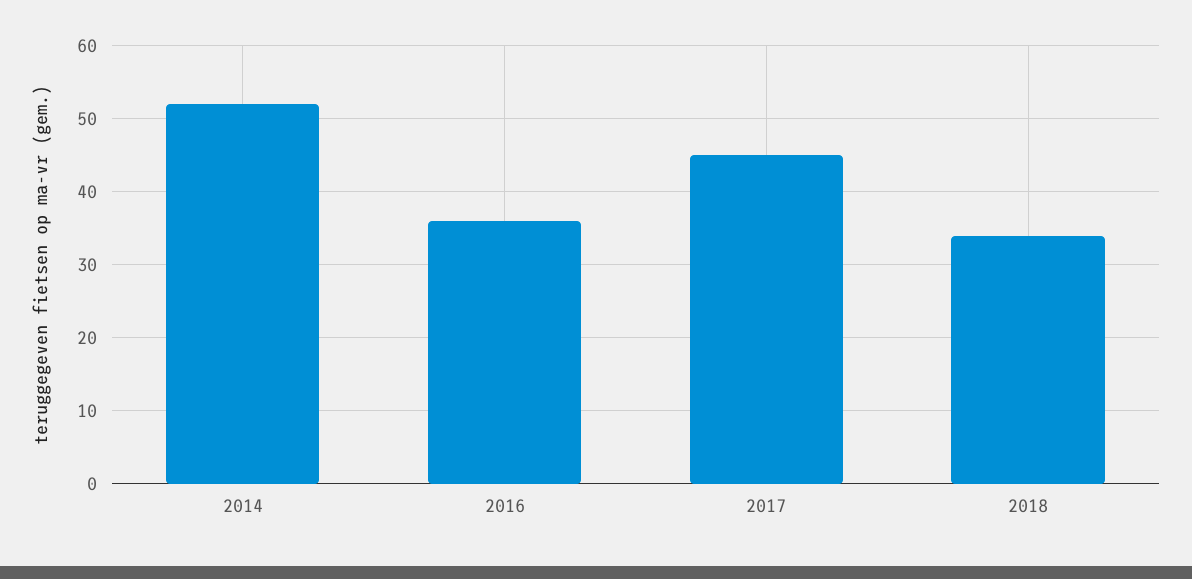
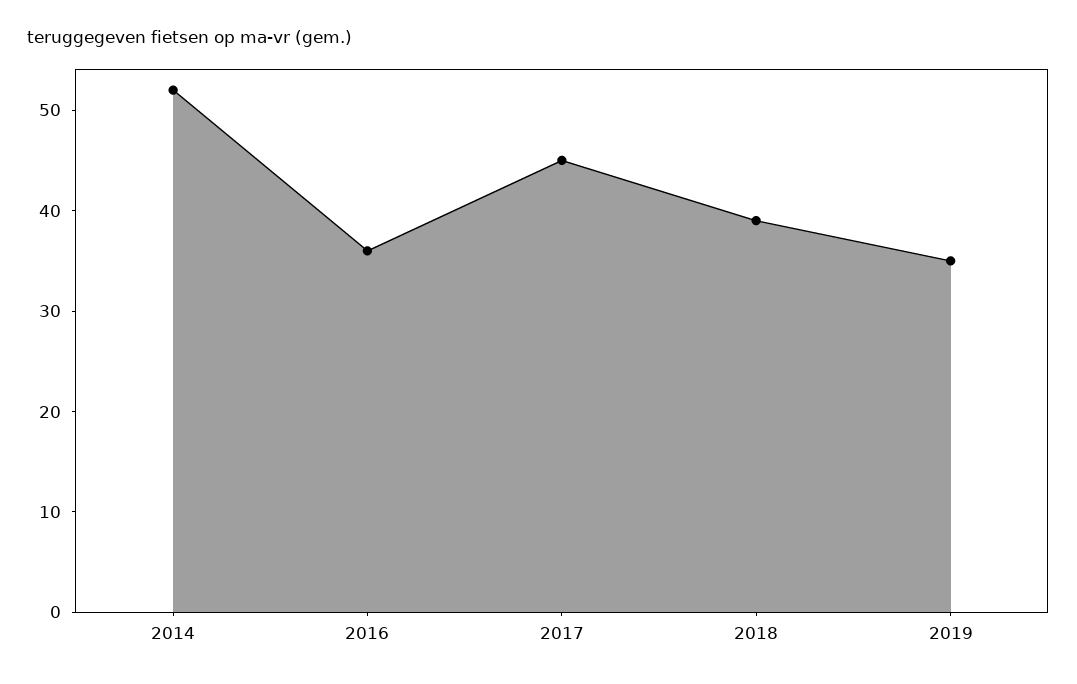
2018: 34 -> 39
2019: none -> 35

